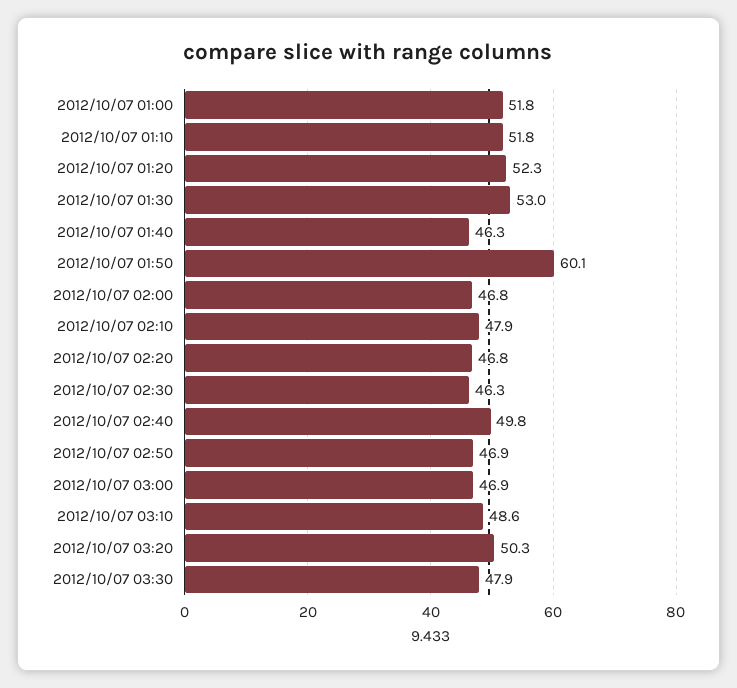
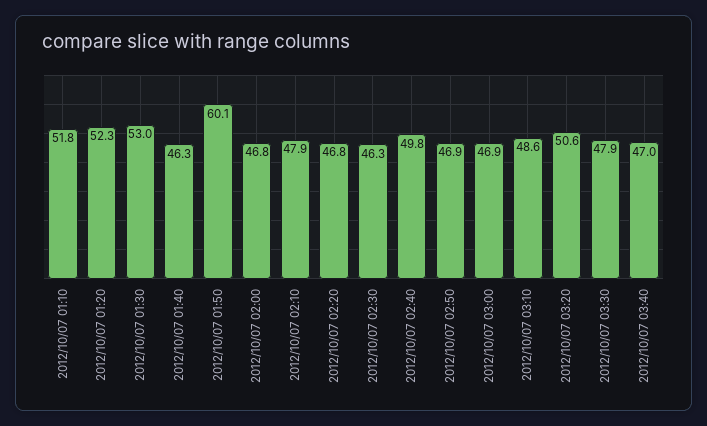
2012/10/07 01:00: 51.8 -> none
2012/10/07 03:20: 50.3 -> 50.6
2012/10/07 03:40: none -> 47

